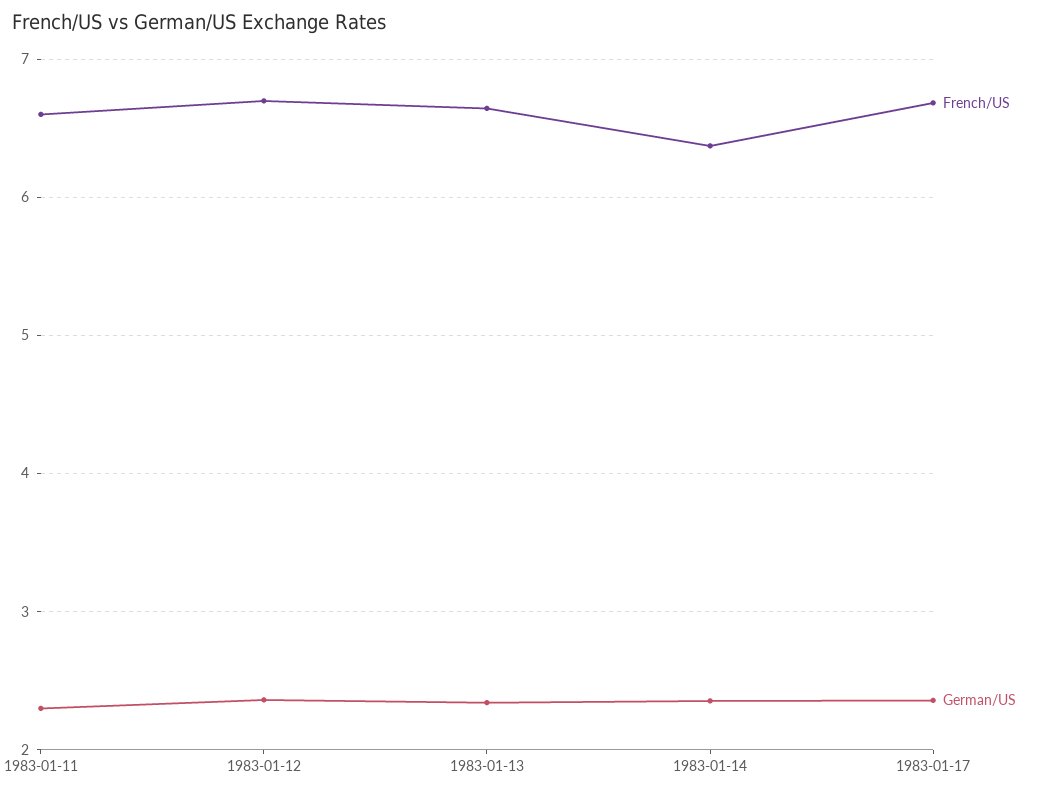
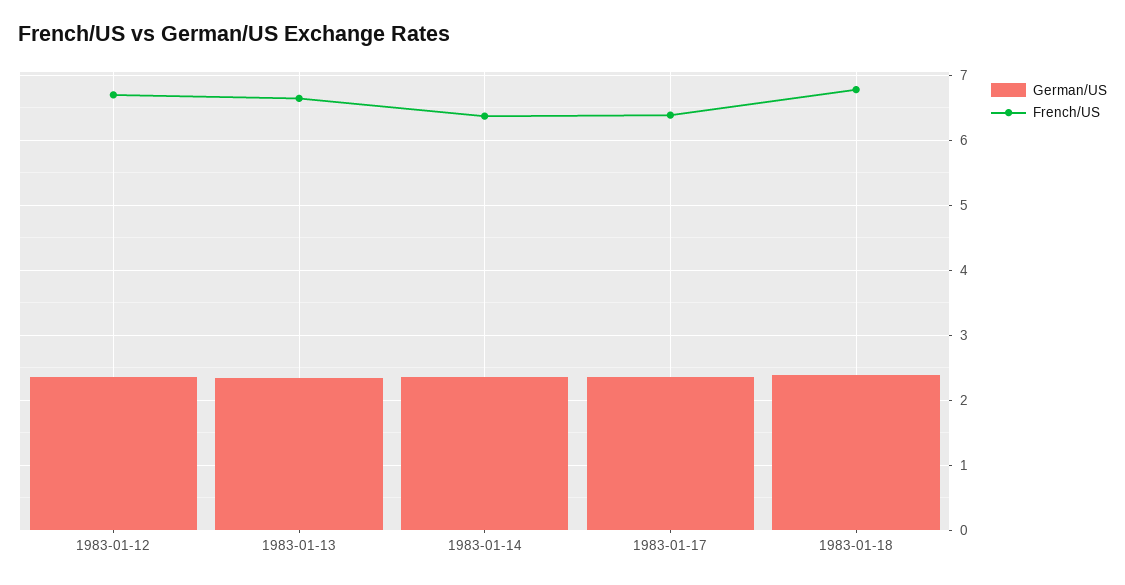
French/US, 1983-01-11: 6.6 -> none
German/US, 1983-01-11: 2.3 -> none
French/US, 1983-01-17: 6.7 -> 6.4
German/US, 1983-01-18: none -> 2.4
French/US, 1983-01-18: none -> 6.8

